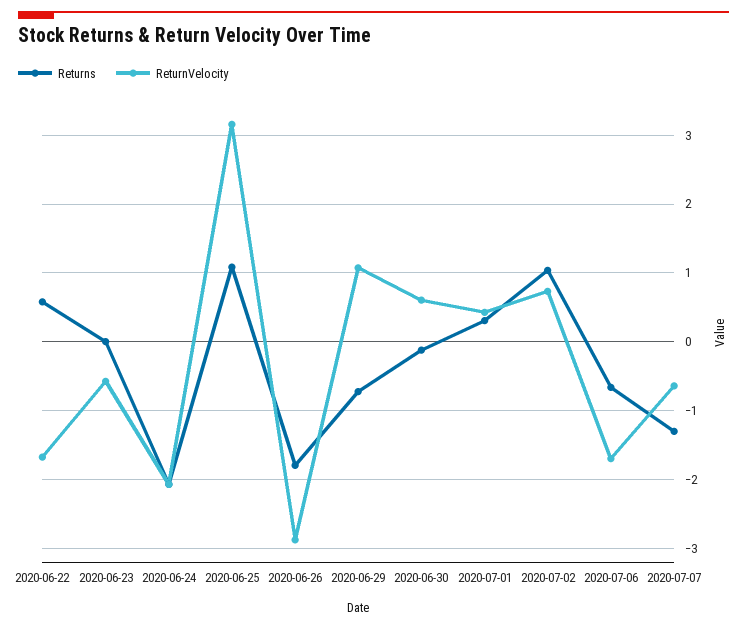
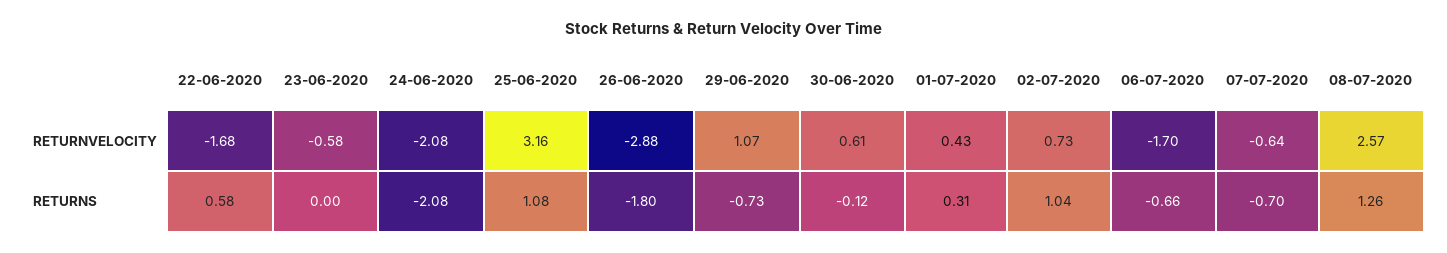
Returns, 2020-07-07: -1.3 -> -0.7
ReturnVelocity, 08-07-2020: none -> 2.57
Returns, 08-07-2020: none -> 1.26

